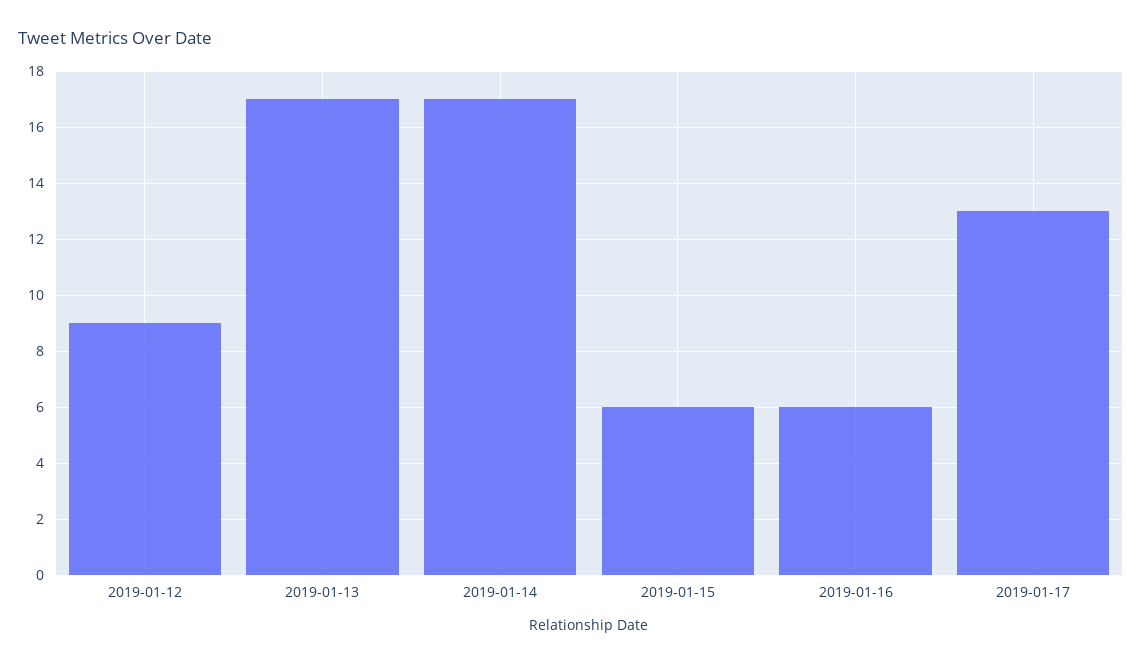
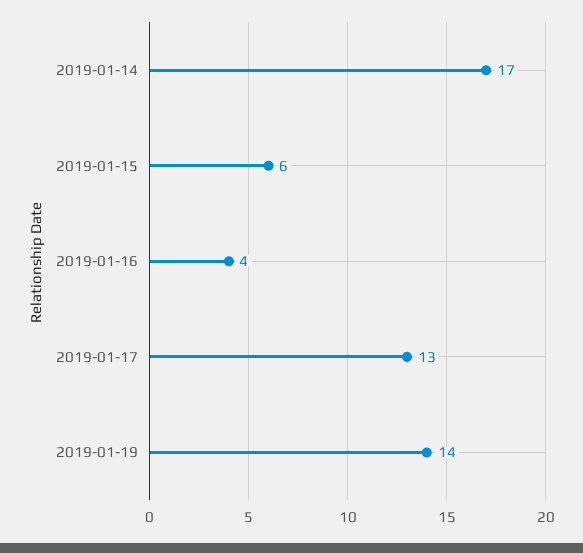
2019-01-12: 9 -> none
2019-01-13: 17 -> none
2019-01-16: 6 -> 4
2019-01-19: none -> 14

